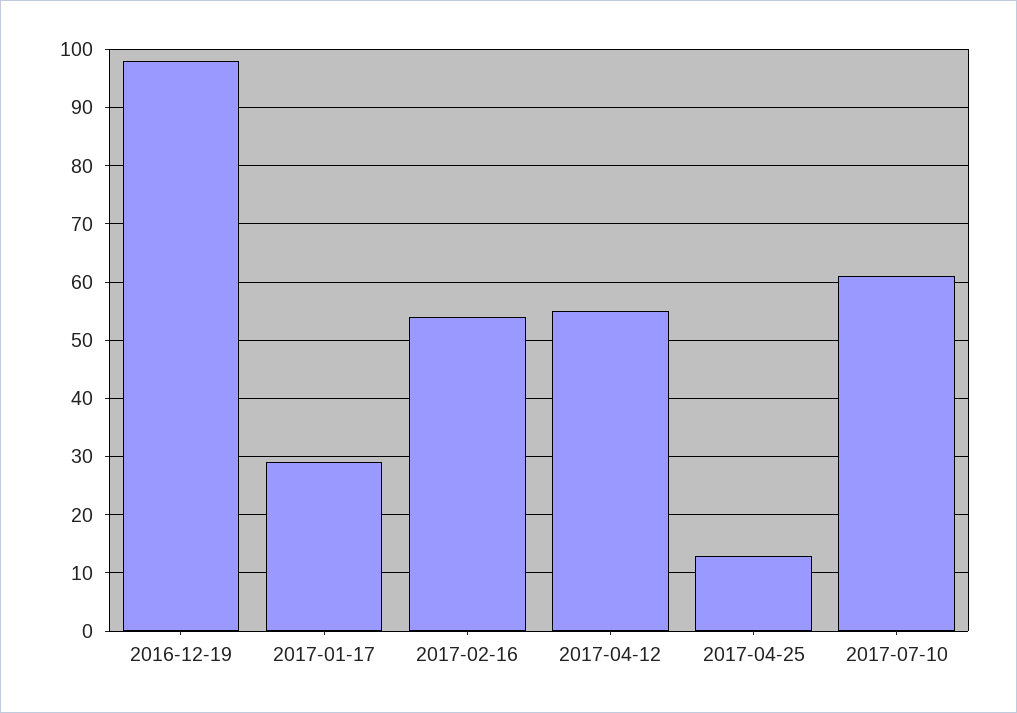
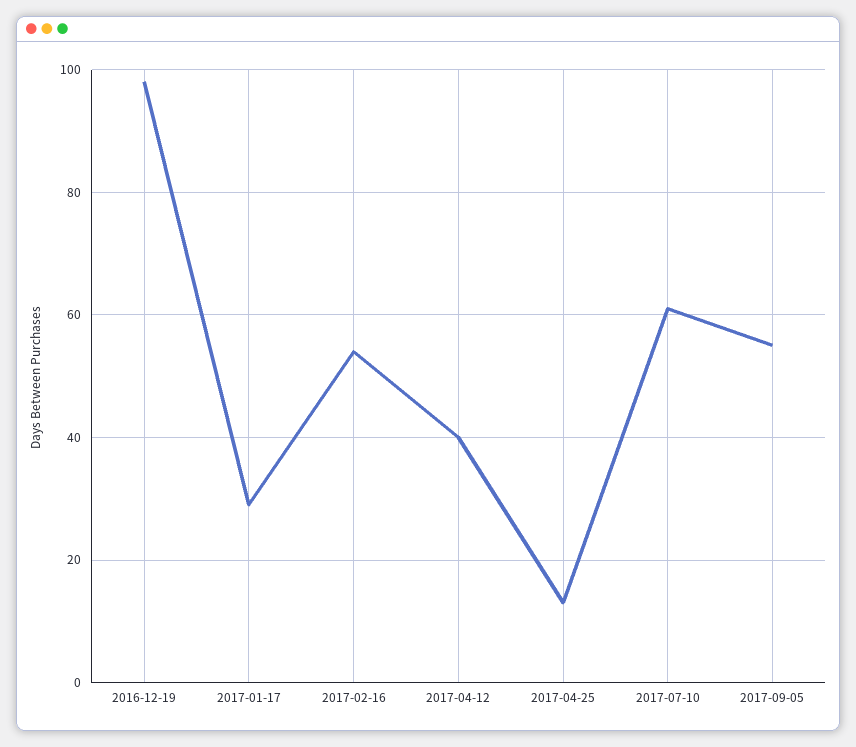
2017-04-12: 55 -> 40
2017-09-05: none -> 55

